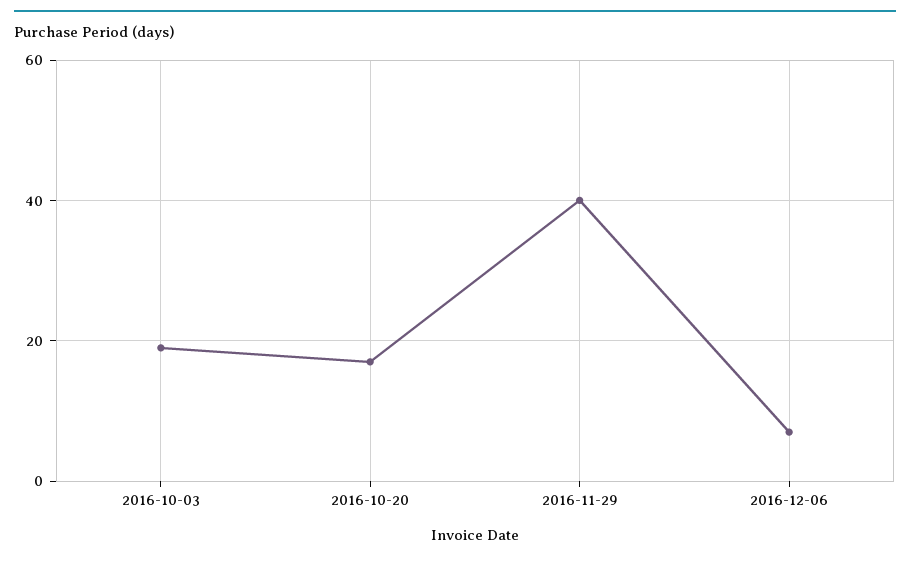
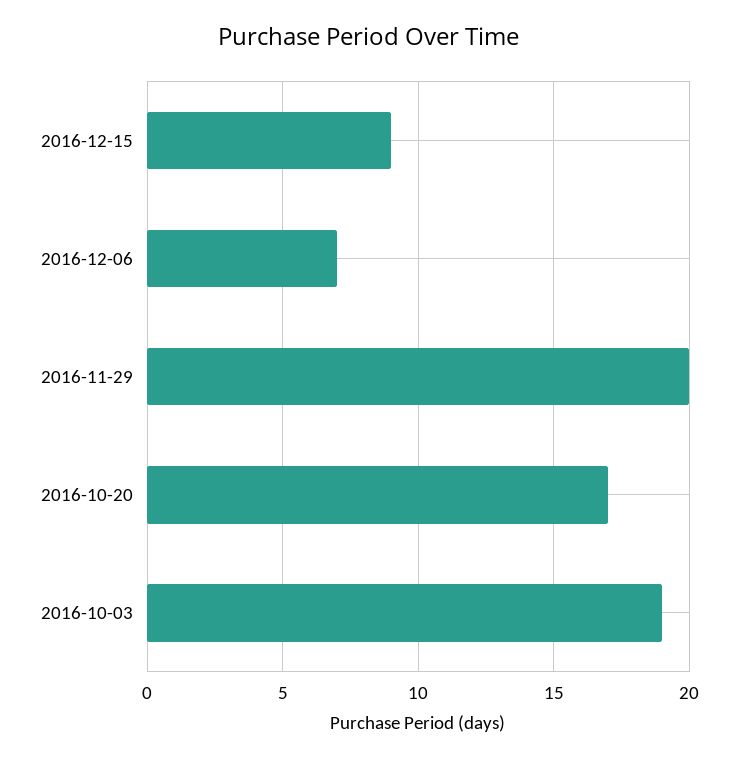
2016-11-29: 40 -> 20
2016-12-15: none -> 9

